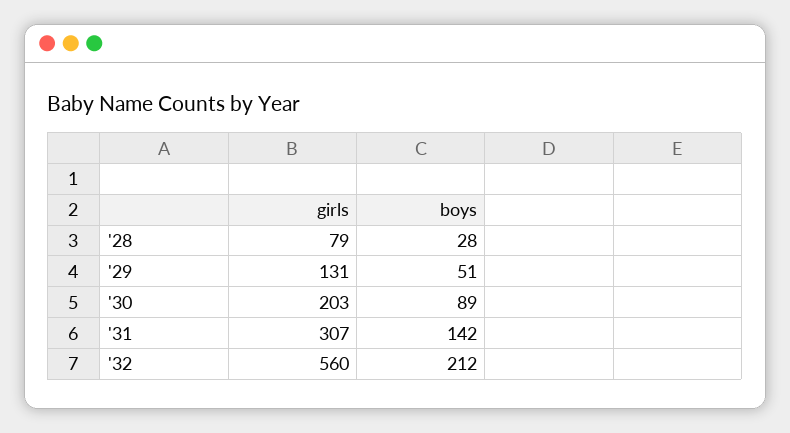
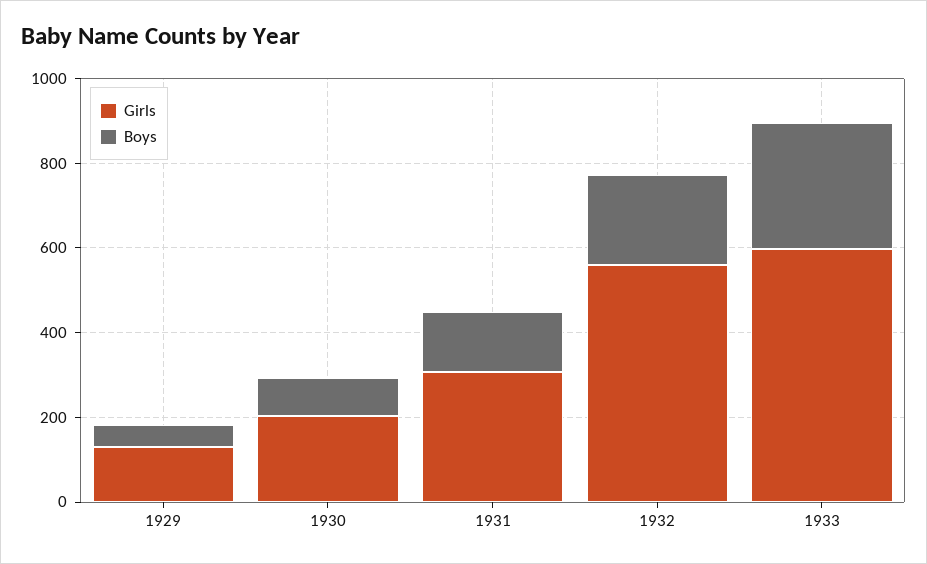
girls, '28: 79 -> none
boys, '28: 28 -> none
girls, 1933: none -> 600
boys, 1933: none -> 300

